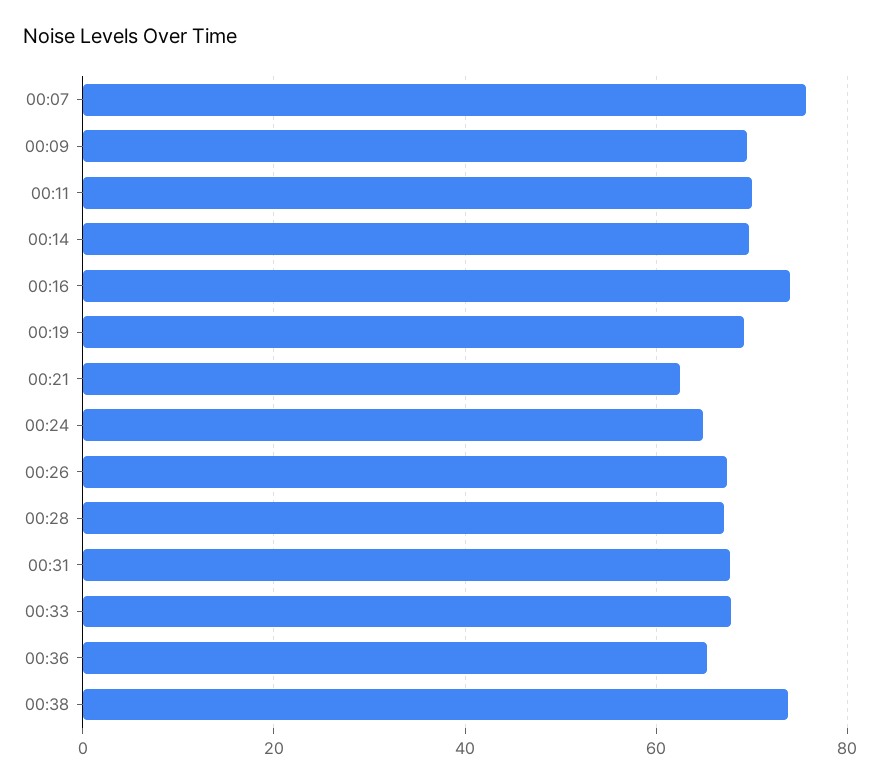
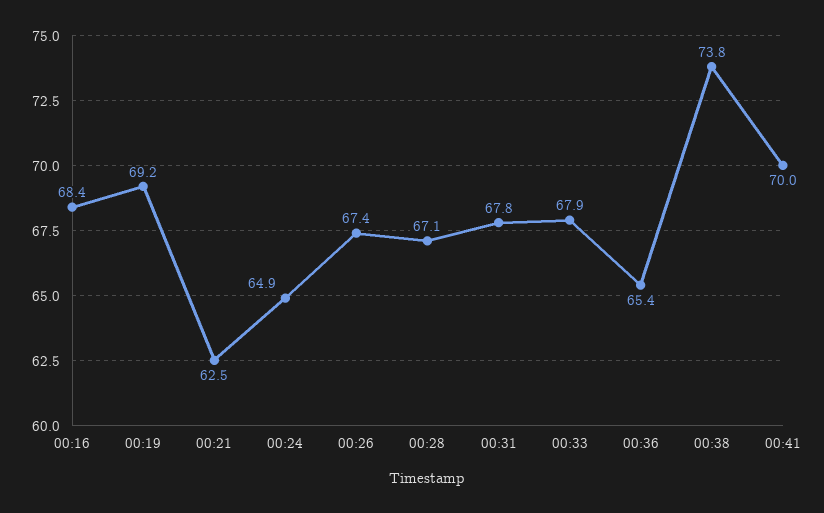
00:07: 76 -> none
00:09: 70 -> none
00:11: 70 -> none
00:14: 70 -> none
00:16: 74 -> 68.4
00:41: none -> 70

